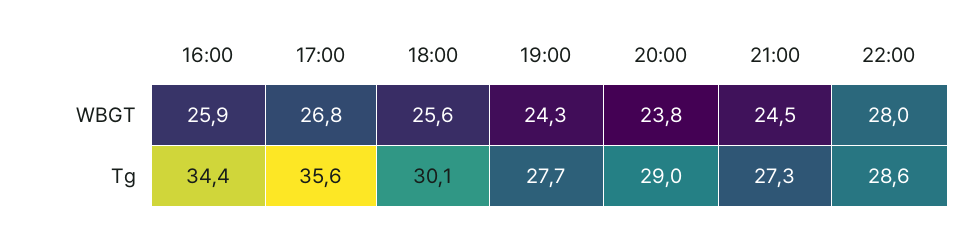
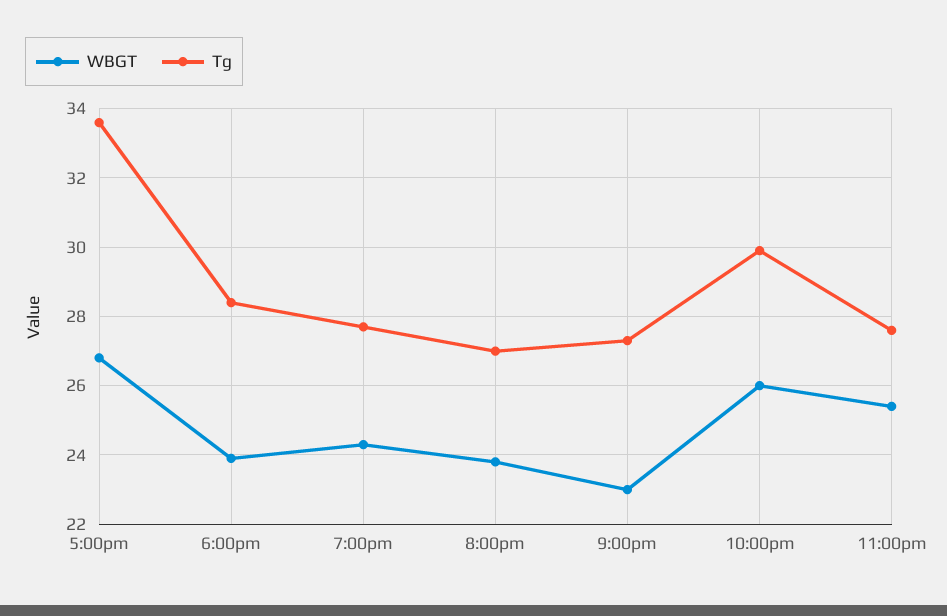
WBGT, 16:00: 25.9 -> none
WBGT, 18:00: 25.6 -> 24
WBGT, 21:00: 24.5 -> 23
WBGT, 22:00: 28 -> 26
Tg, 16:00: 34.4 -> none
Tg, 17:00: 35.6 -> 33.5
Tg, 18:00: 30.1 -> 28.5
Tg, 20:00: 29 -> 27
Tg, 22:00: 28.6 -> 30
WBGT, 11:00pm: none -> 25.5
Tg, 11:00pm: none -> 27.5

